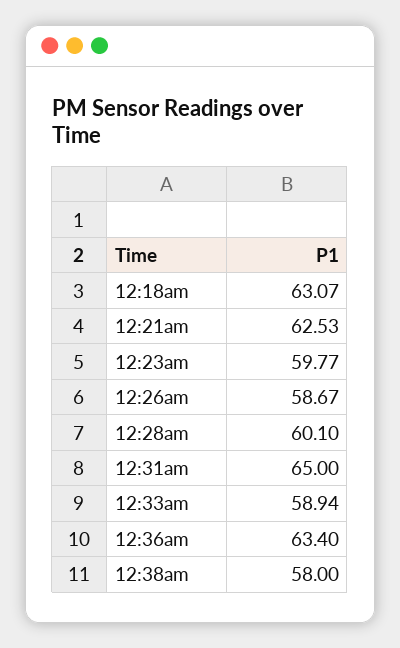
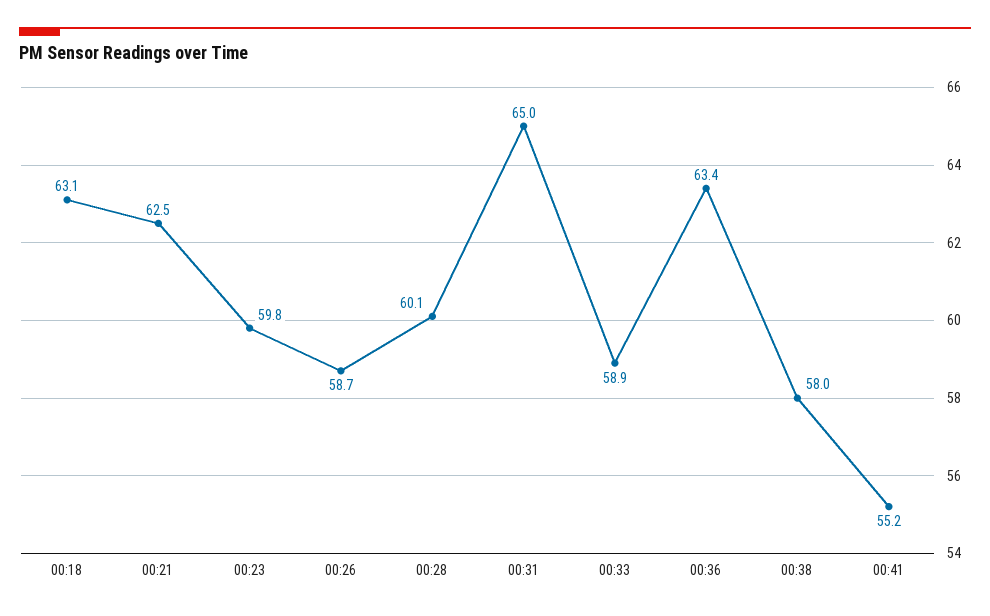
00:41: none -> 55.2

